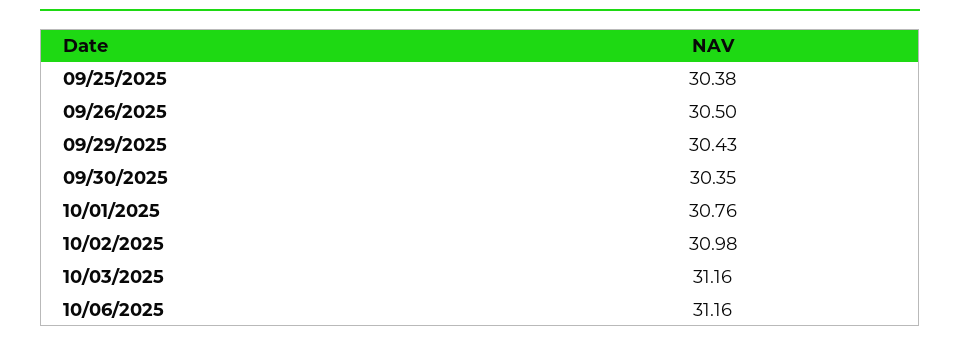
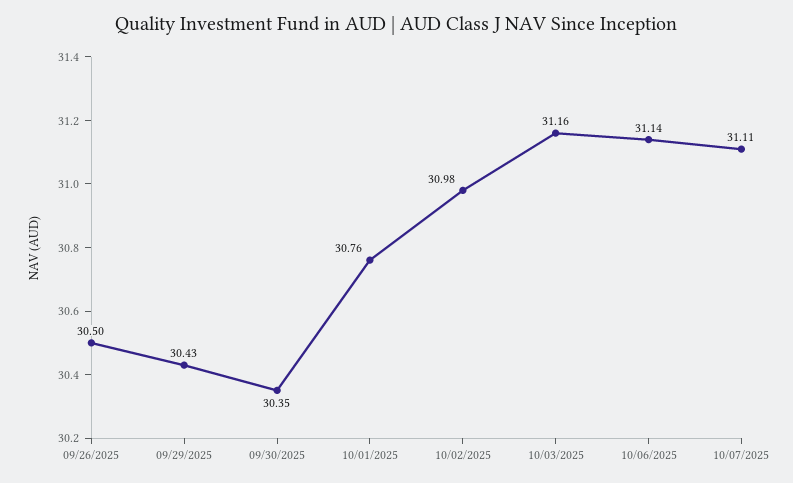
09/25/2025: 30.38 -> none
10/06/2025: 31.16 -> 31.14
10/07/2025: none -> 31.11

